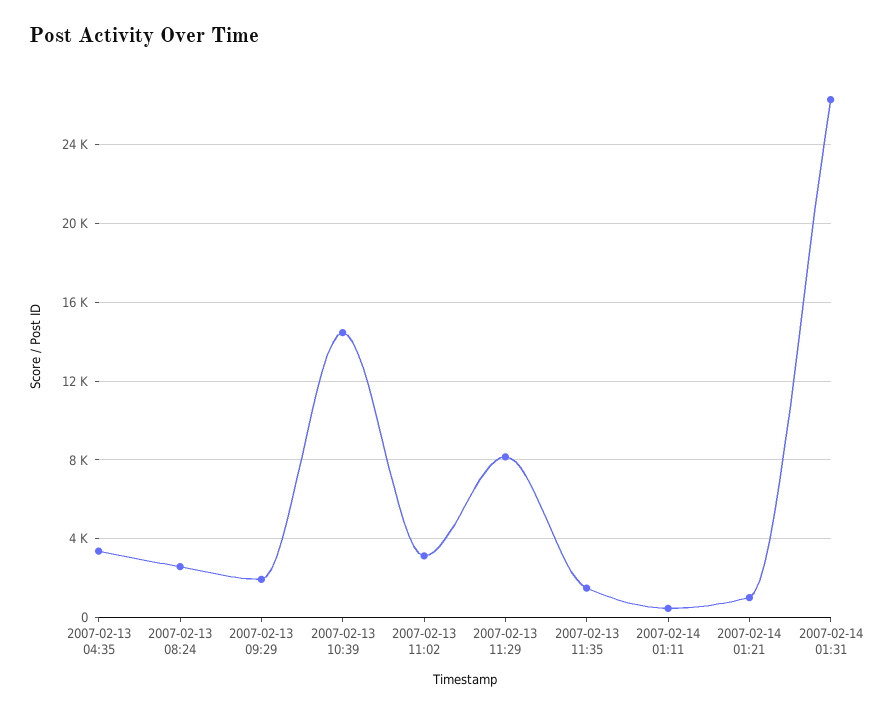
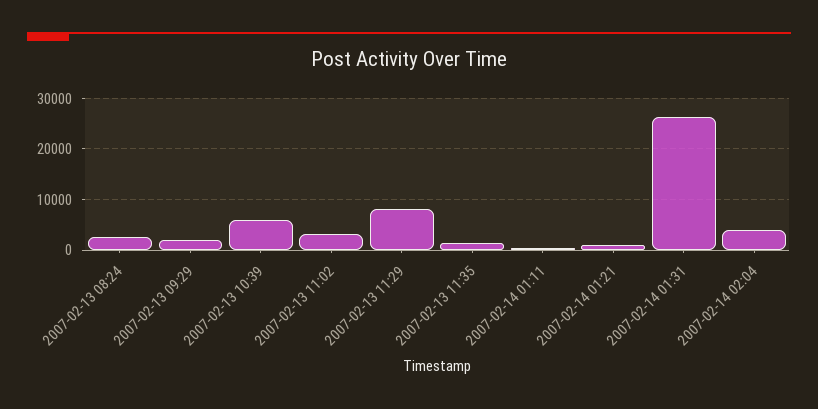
2007-02-13 04:35: 3500 -> none
2007-02-13 10:39: 14500 -> 6000
2007-02-14 02:04: none -> 4000

